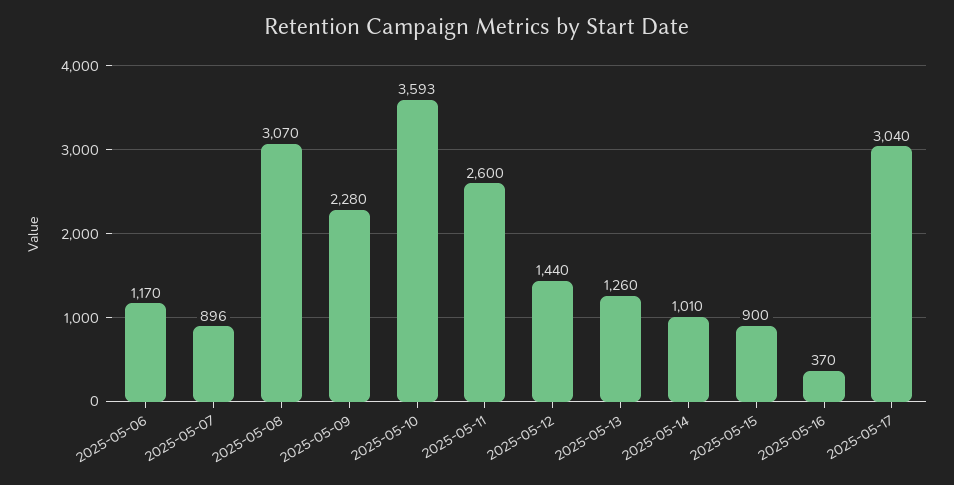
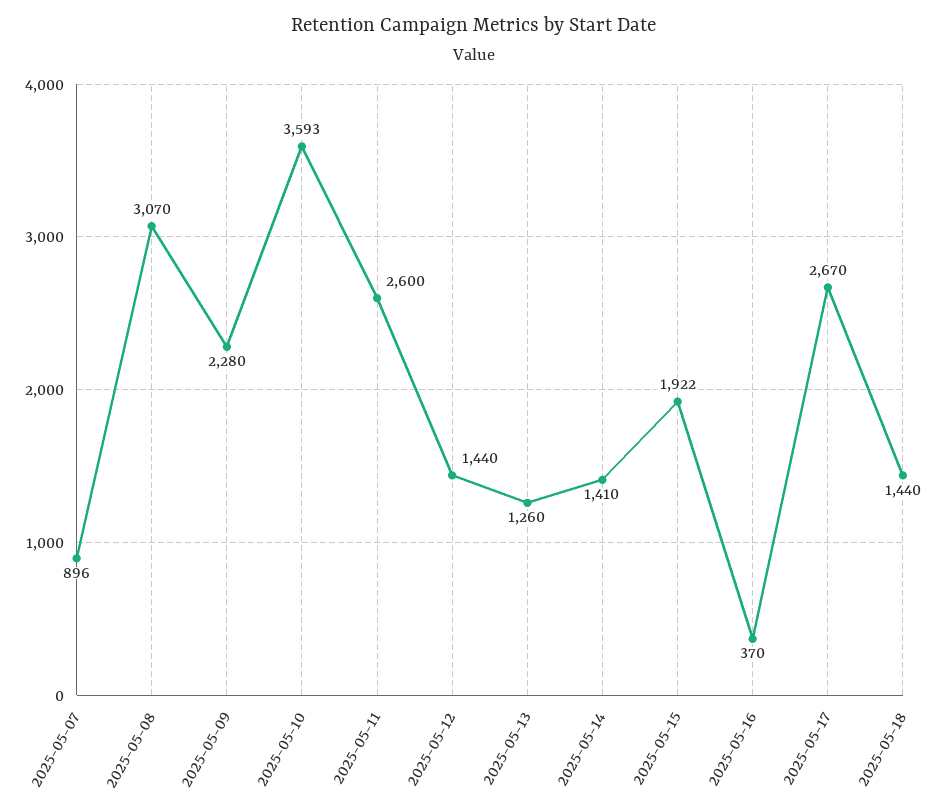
2025-05-06: 1170 -> none
2025-05-14: 1010 -> 1410
2025-05-15: 900 -> 1922
2025-05-17: 3040 -> 2670
2025-05-18: none -> 1440

